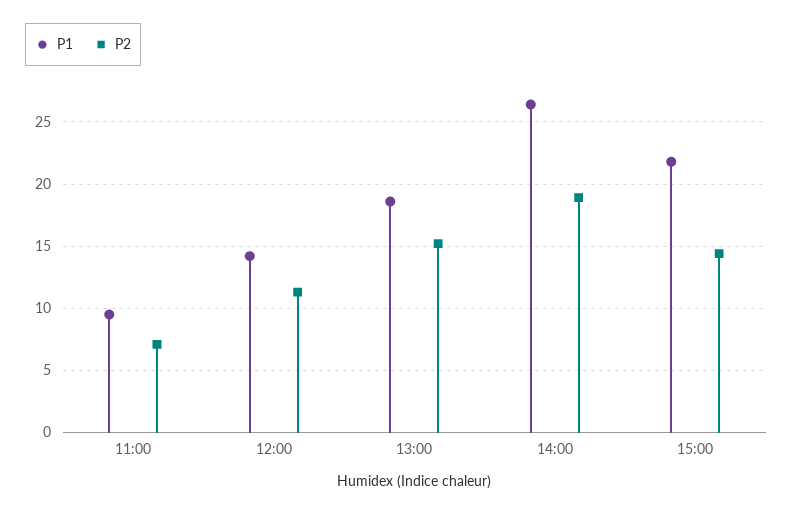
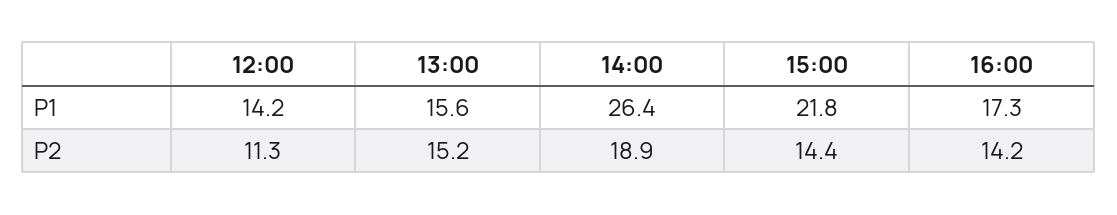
P1, 11:00: 9.5 -> none
P2, 11:00: 7 -> none
P1, 13:00: 18.5 -> 15.6
P1, 16:00: none -> 17.3
P2, 16:00: none -> 14.2

